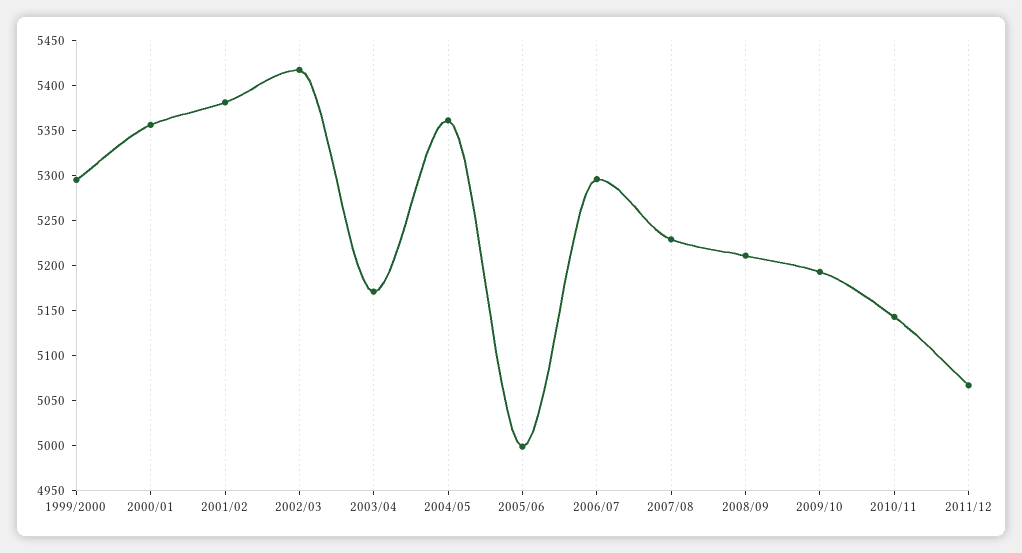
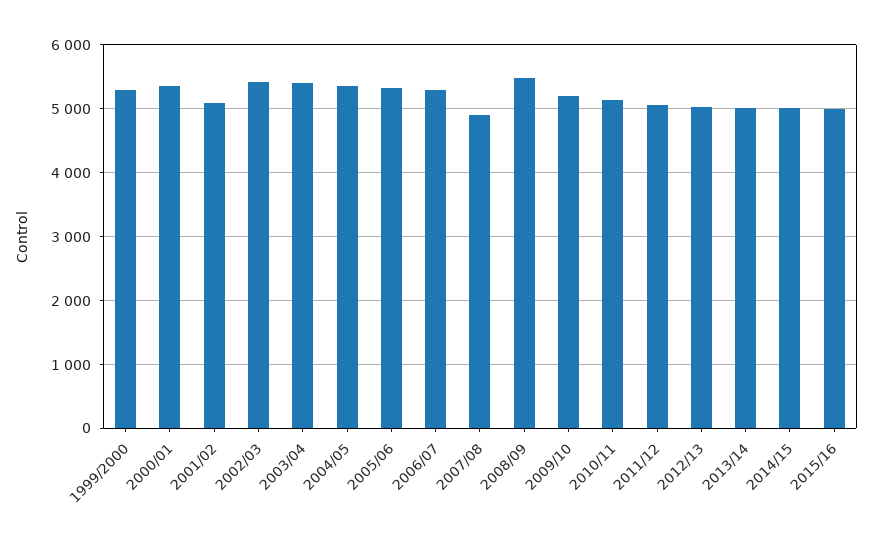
2001/02: 5380 -> 5100
2003/04: 5170 -> 5400
2005/06: 5000 -> 5300
2007/08: 5230 -> 4900
2008/09: 5210 -> 5500
2012/13: none -> 5000
2013/14: none -> 5000
2014/15: none -> 5000
2015/16: none -> 5000

